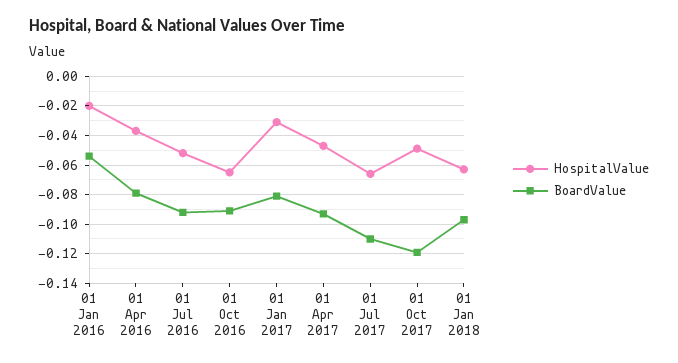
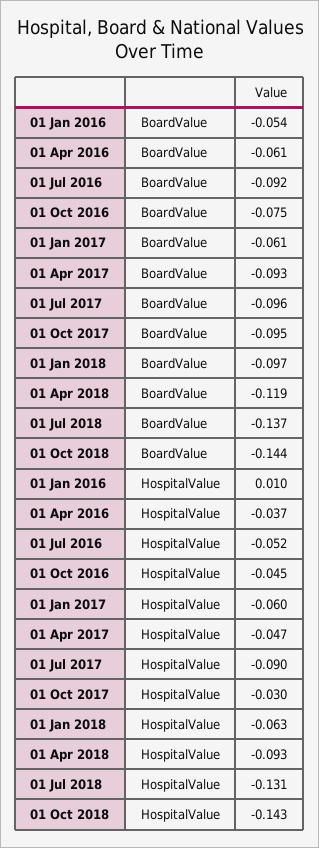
HospitalValue, 01 Jan 2016: -0.02 -> 0.01
BoardValue, 01 Apr 2016: -0.08 -> -0.061
HospitalValue, 01 Oct 2016: -0.065 -> -0.045
BoardValue, 01 Oct 2016: -0.09 -> -0.075
HospitalValue, 01 Jan 2017: -0.03 -> -0.06
BoardValue, 01 Jan 2017: -0.08 -> -0.061
HospitalValue, 01 Jul 2017: -0.065 -> -0.09
BoardValue, 01 Jul 2017: -0.11 -> -0.096
HospitalValue, 01 Oct 2017: -0.05 -> -0.03
BoardValue, 01 Oct 2017: -0.12 -> -0.095
BoardValue, 01 Apr 2018: none -> -0.119
BoardValue, 01 Jul 2018: none -> -0.137
BoardValue, 01 Oct 2018: none -> -0.144
HospitalValue, 01 Apr 2018: none -> -0.093
HospitalValue, 01 Jul 2018: none -> -0.131
HospitalValue, 01 Oct 2018: none -> -0.143

